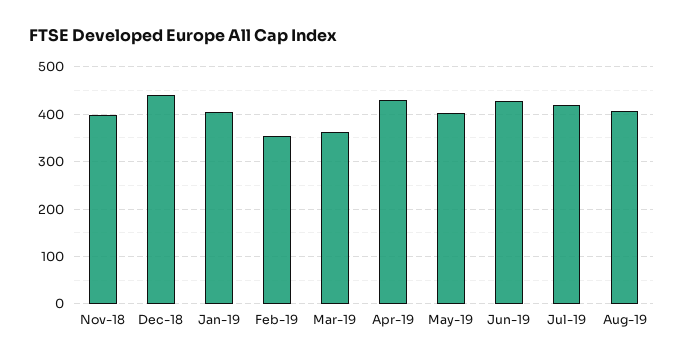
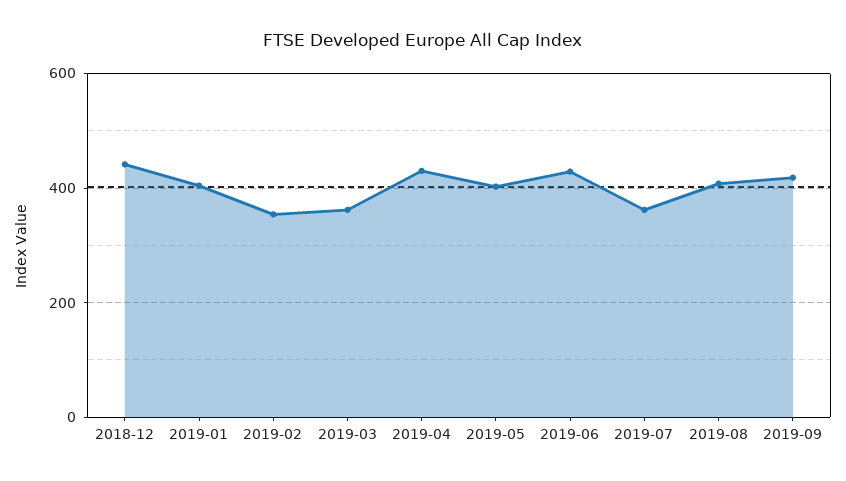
Nov-18: 400 -> none
Jul-19: 420 -> 360
2019-09: none -> 420

